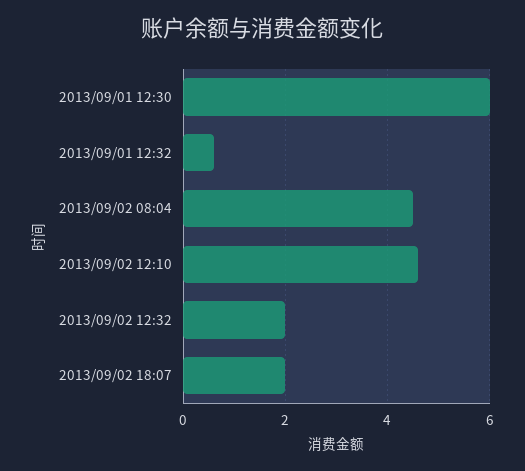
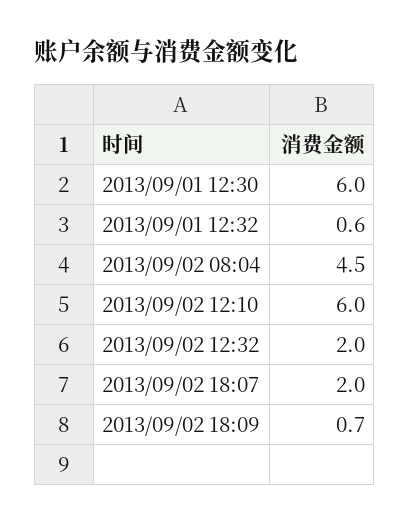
2013/09/02 12:10: 4.5 -> 6
2013/09/02 18:09: none -> 0.7

